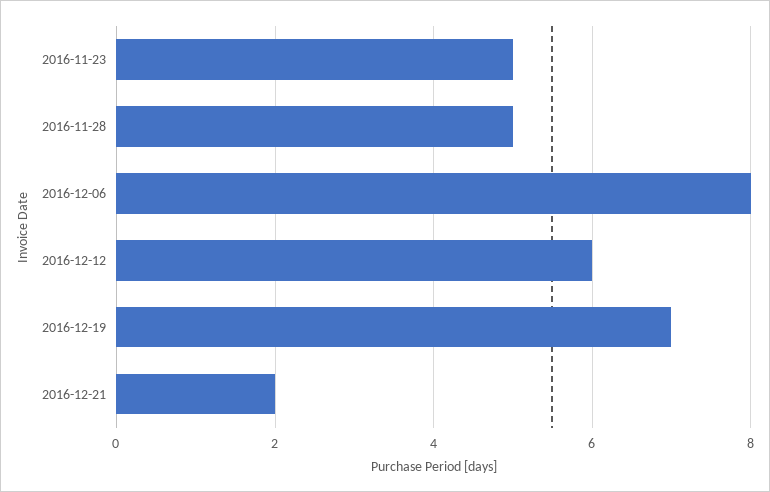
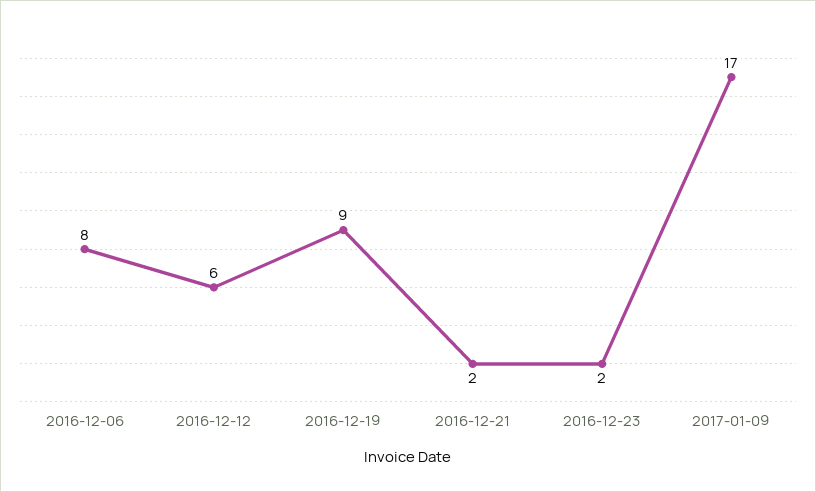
2016-11-23: 5 -> none
2016-11-28: 5 -> none
2016-12-19: 7 -> 9
2016-12-23: none -> 2
2017-01-09: none -> 17

